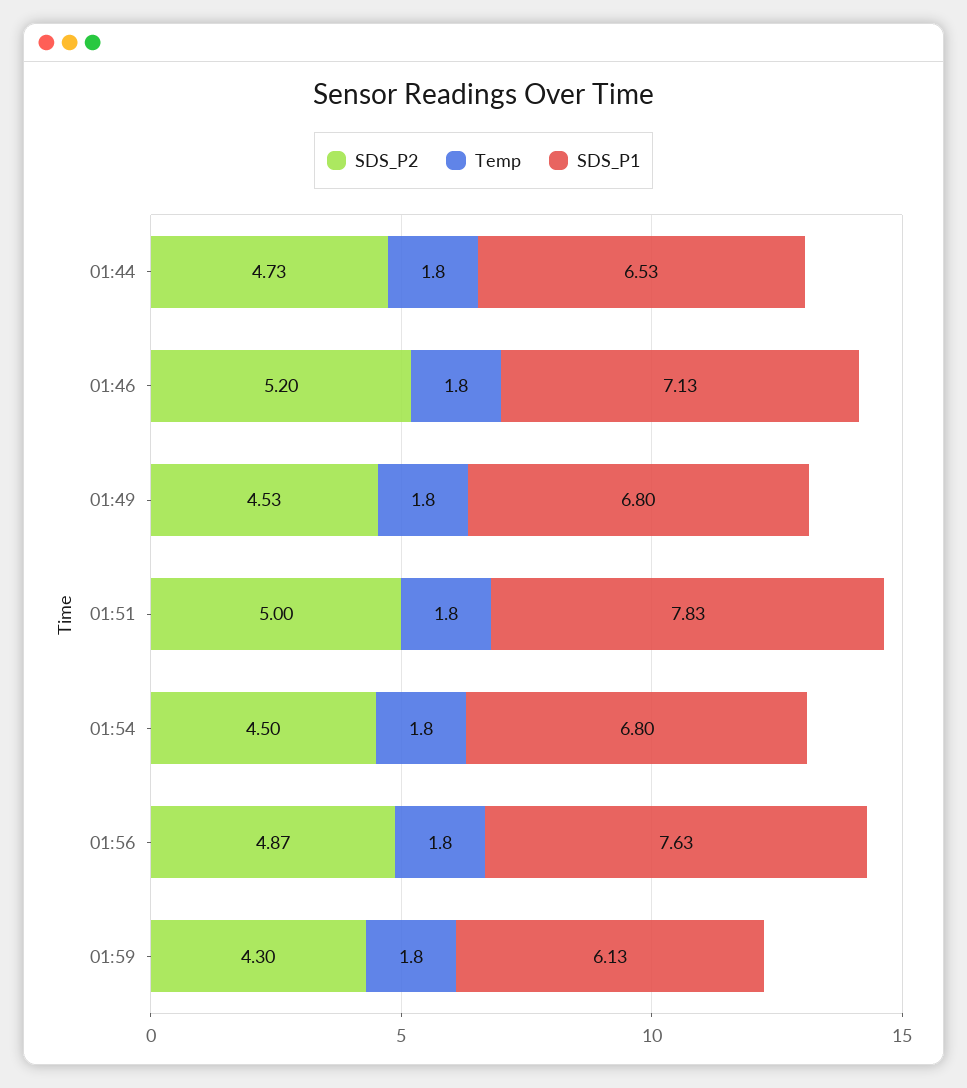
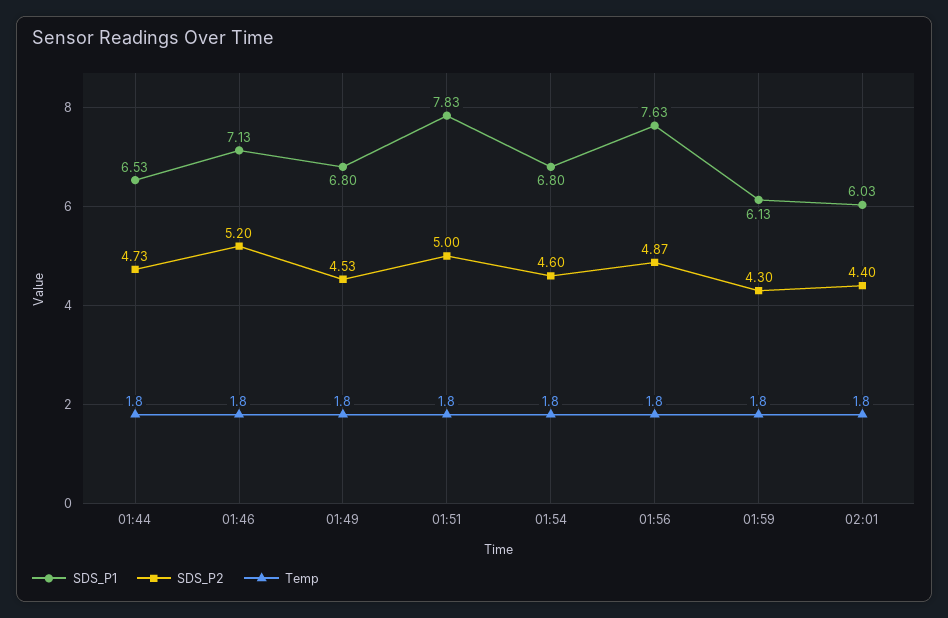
SDS_P2, 01:54: 4.5 -> 4.6
SDS_P1, 02:01: none -> 6.03
SDS_P2, 02:01: none -> 4.4
Temp, 02:01: none -> 1.8

